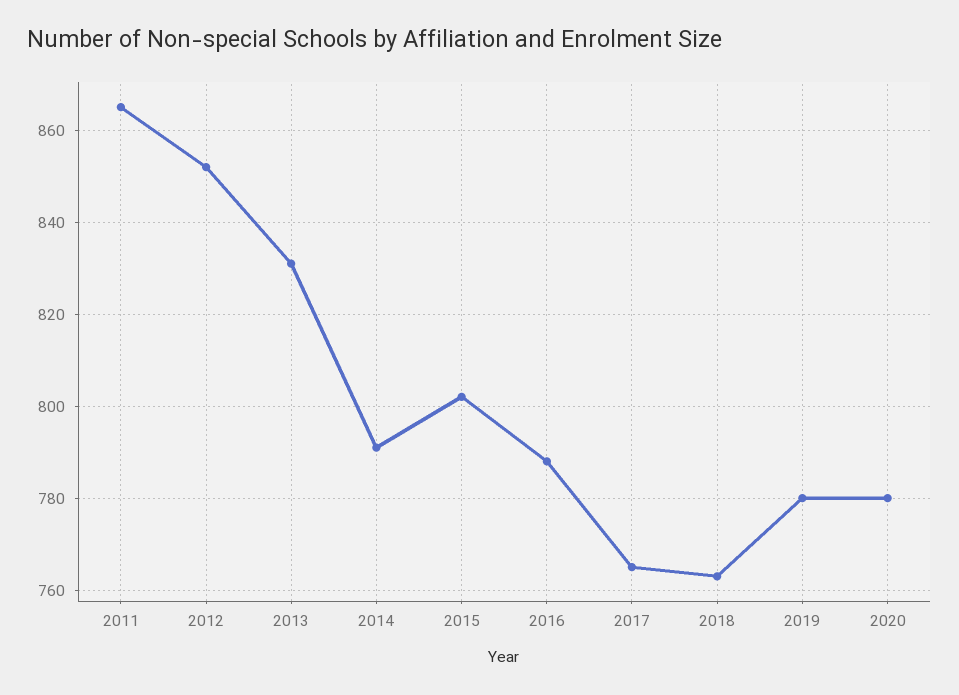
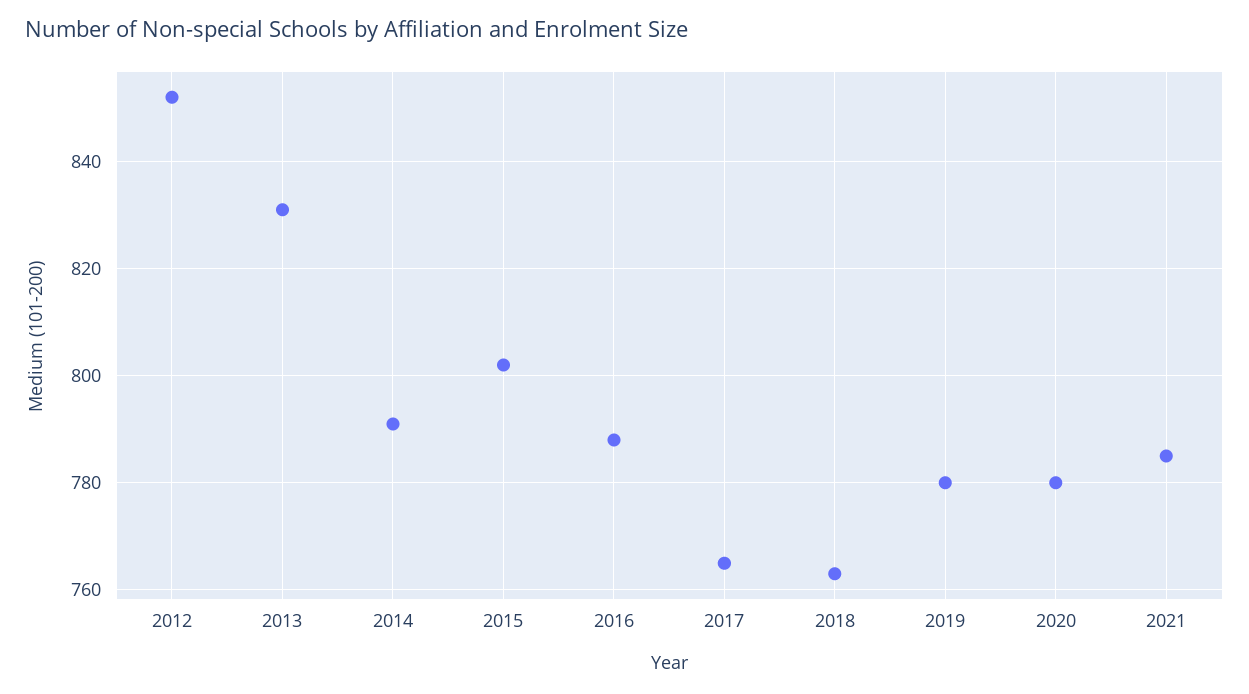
2011: 865 -> none
2021: none -> 785

